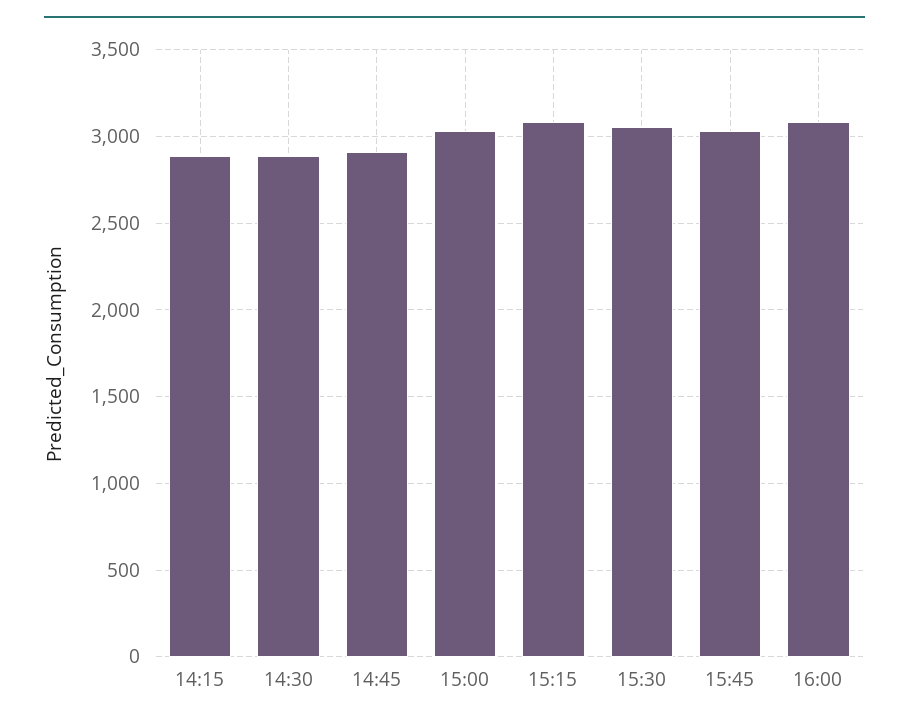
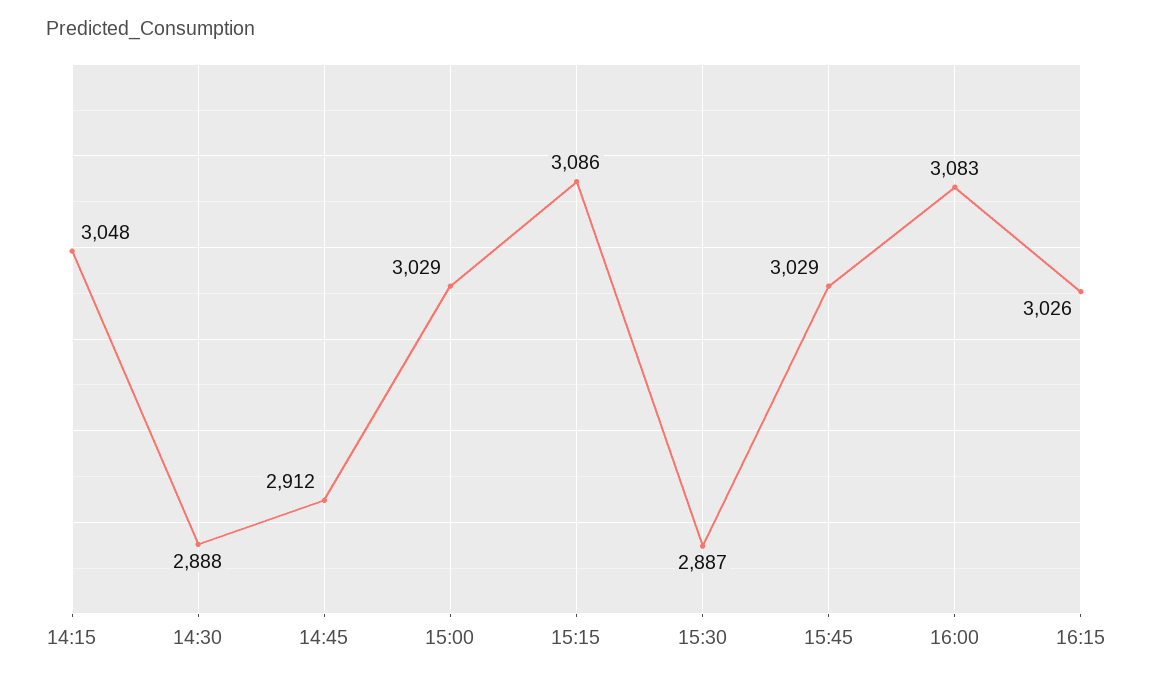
14:15: 2900 -> 3048
15:30: 3050 -> 2887
16:15: none -> 3026

